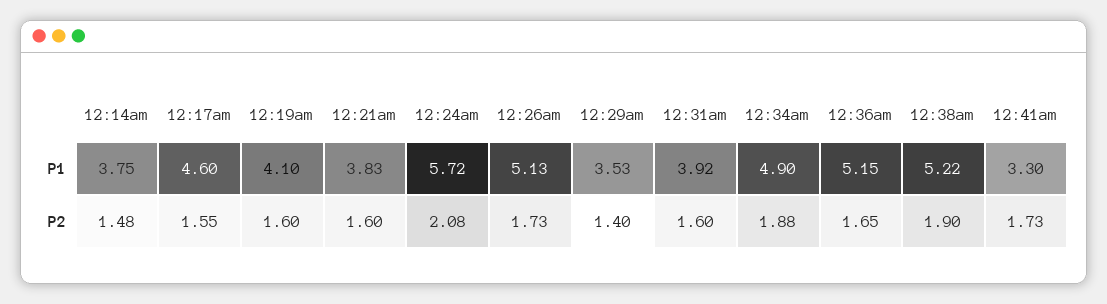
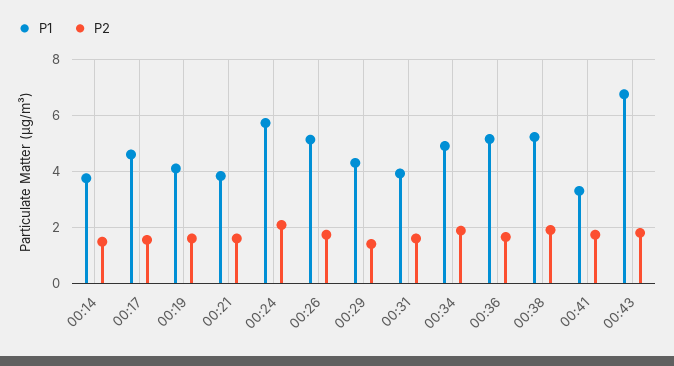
P1, 12:29am: 3.53 -> 4.25
P1, 00:43: none -> 6.75
P2, 00:43: none -> 1.75

